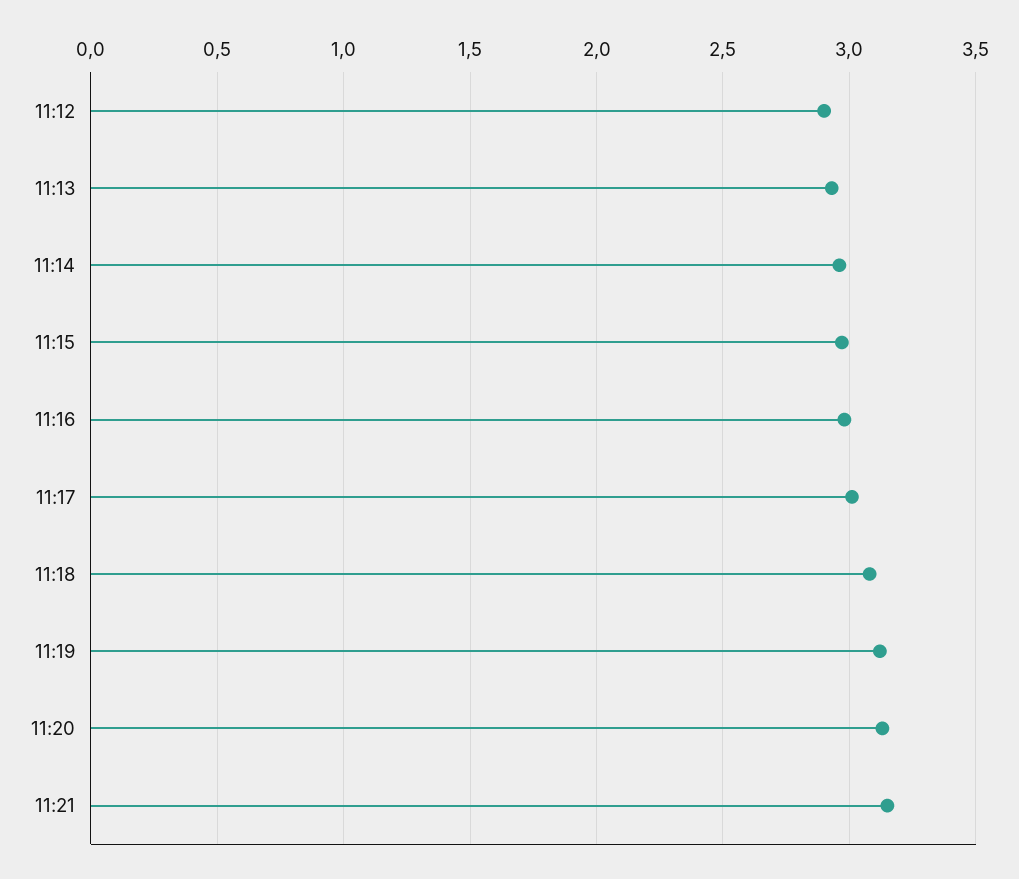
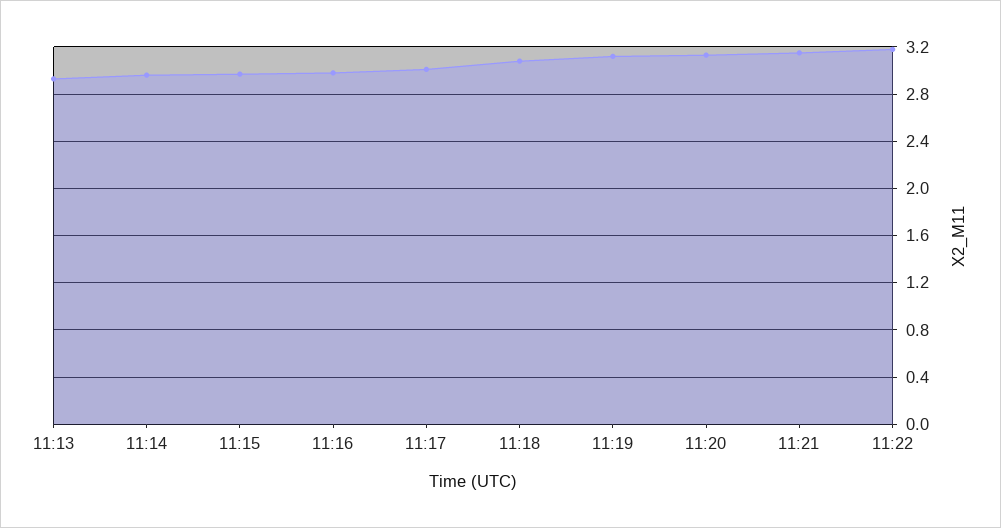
11:12: 2.9 -> none
11:22: none -> 3.2

